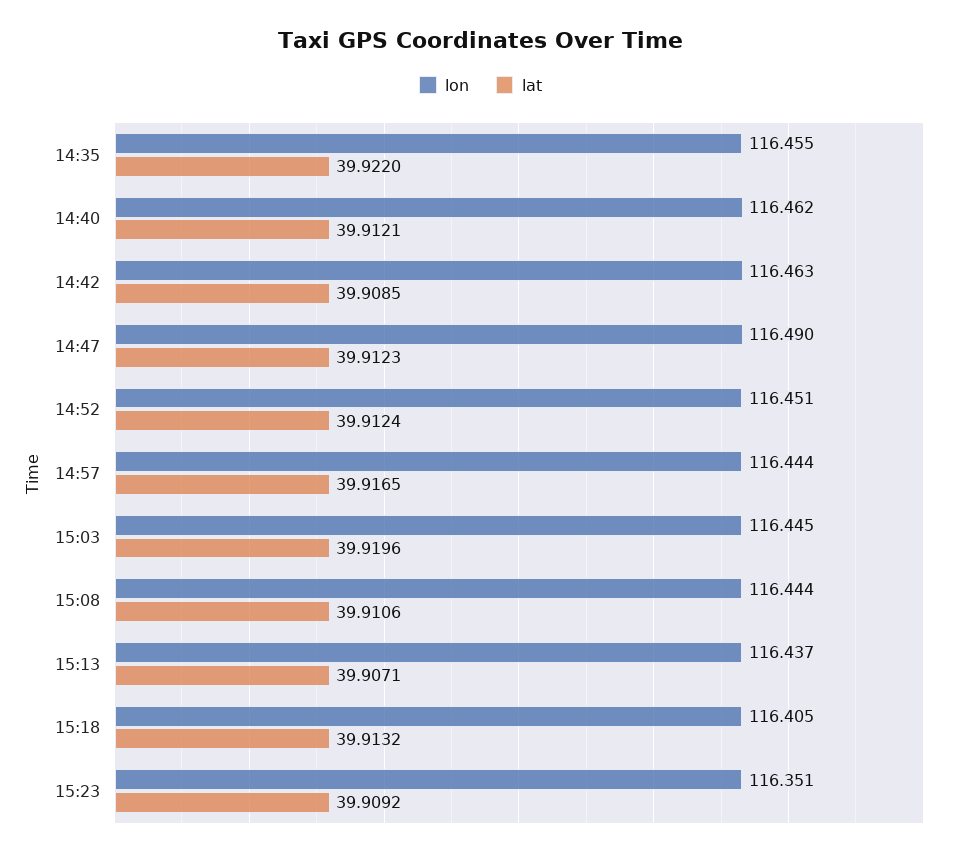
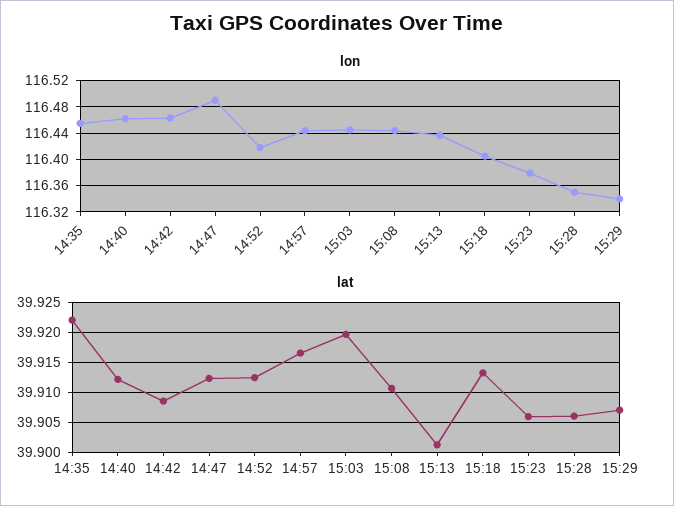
lon, 14:52: 116.451 -> 116.42
lat, 15:13: 39.9071 -> 39.901
lon, 15:23: 116.351 -> 116.38
lat, 15:23: 39.9092 -> 39.906
lon, 15:28: none -> 116.35
lon, 15:29: none -> 116.34
lat, 15:28: none -> 39.906
lat, 15:29: none -> 39.907

